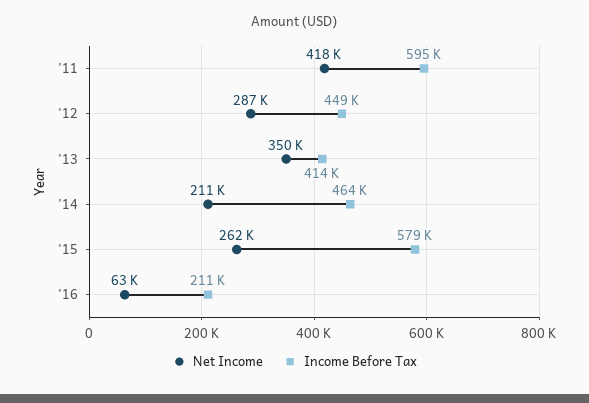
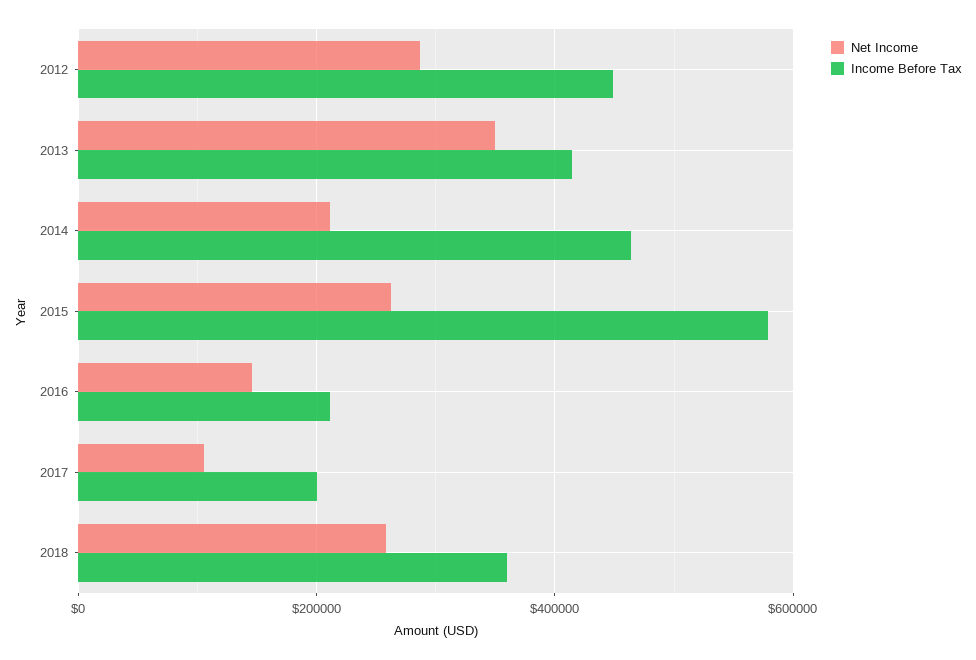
Net Income, '11: 418000 -> none
Income Before Tax, '11: 595000 -> none
Net Income, '16: 63000 -> 140000
Net Income, 2017: none -> 100000
Income Before Tax, 2017: none -> 200000
Net Income, 2018: none -> 260000
Income Before Tax, 2018: none -> 360000

